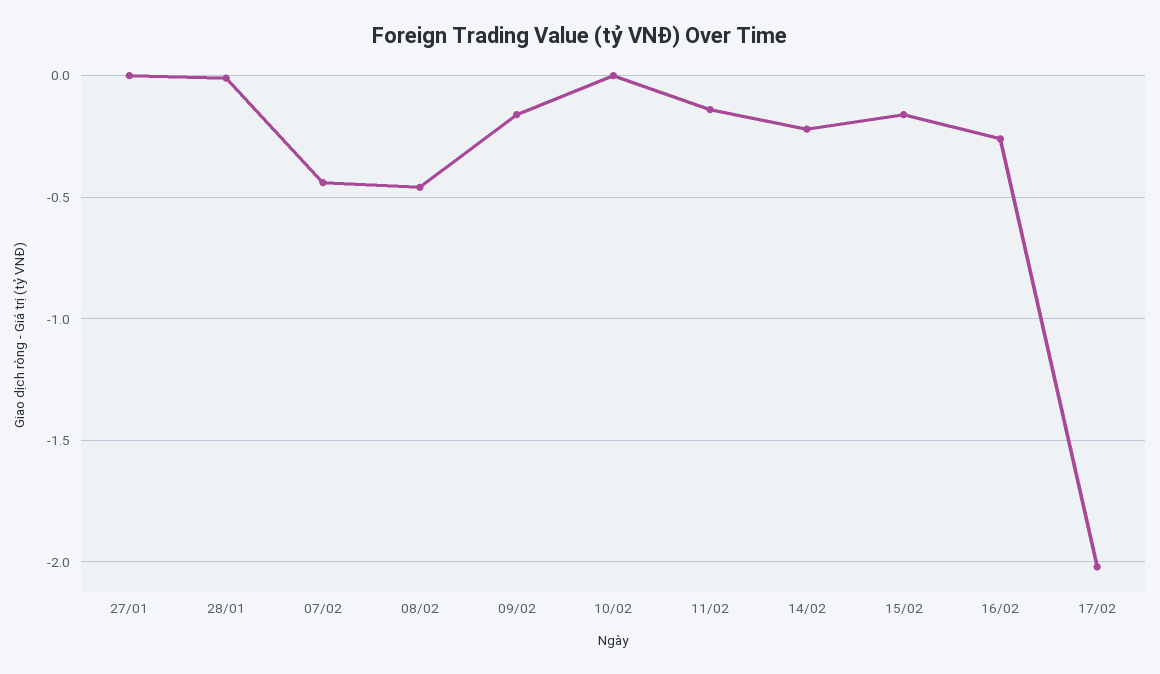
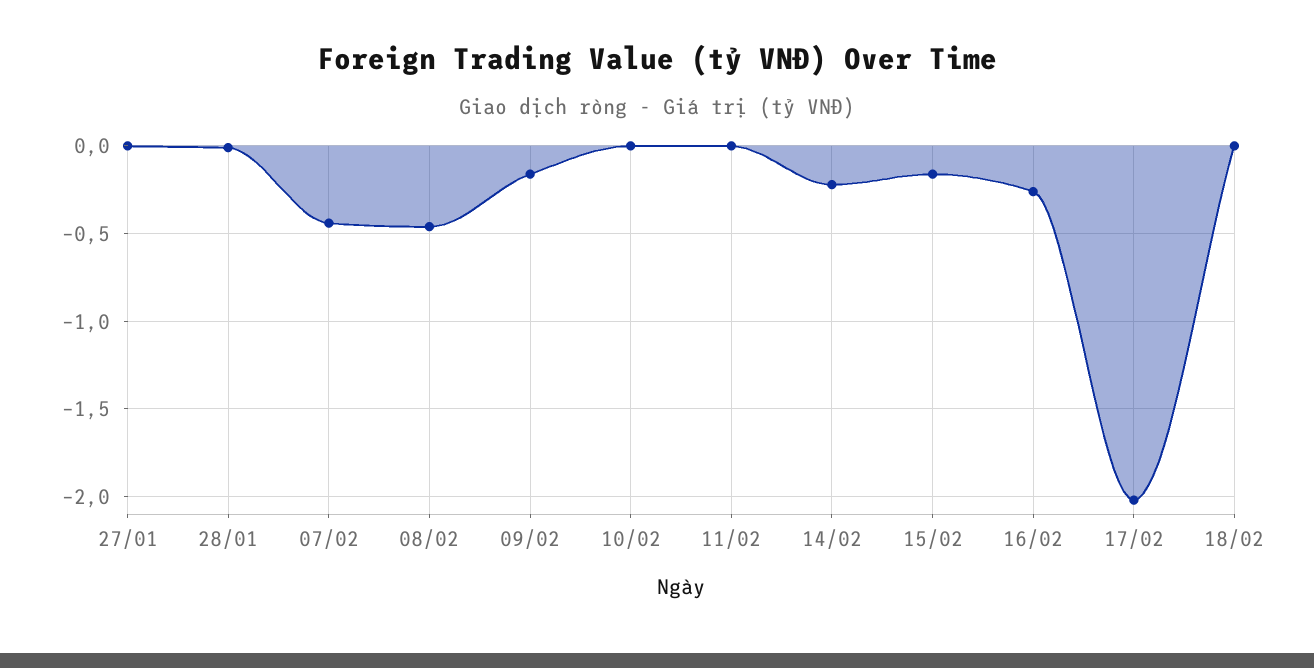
11/02: -0.15 -> 0
18/02: none -> 0

